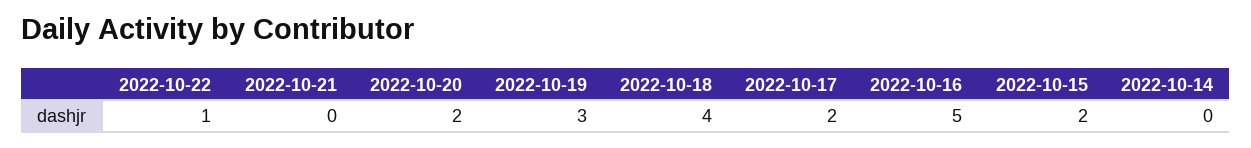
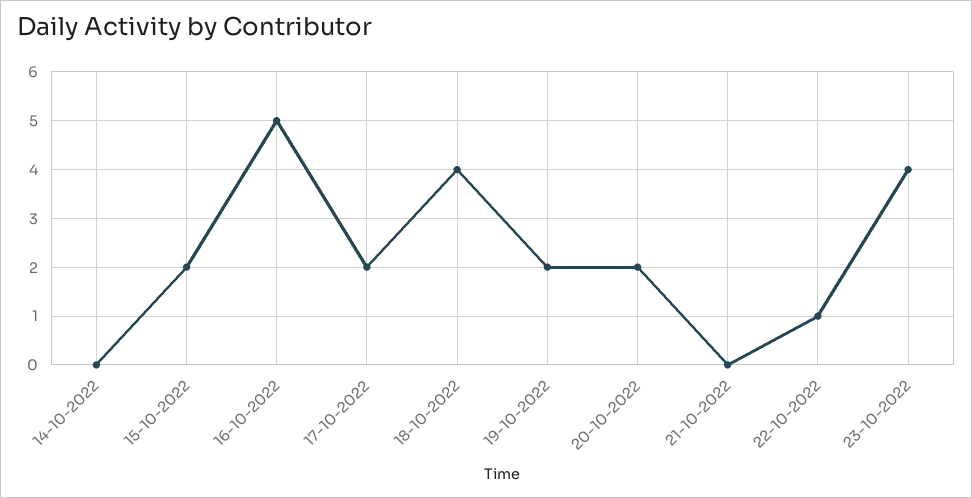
2022-10-19: 3 -> 2
23-10-2022: none -> 4

